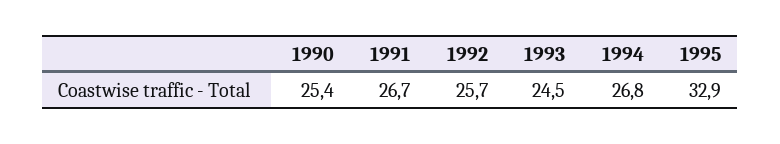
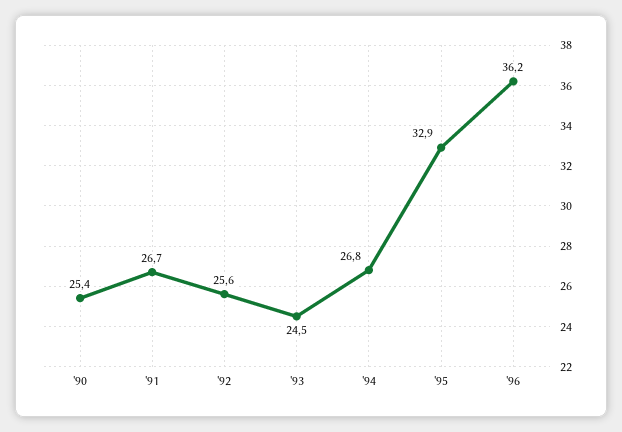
1992: 25.7 -> 25.6
'96: none -> 36.2

